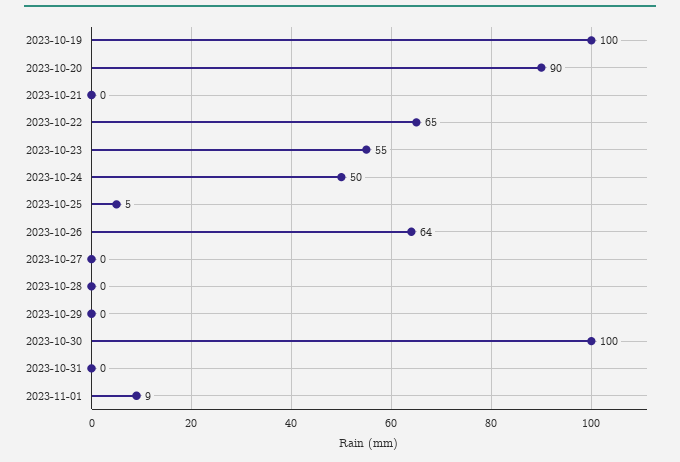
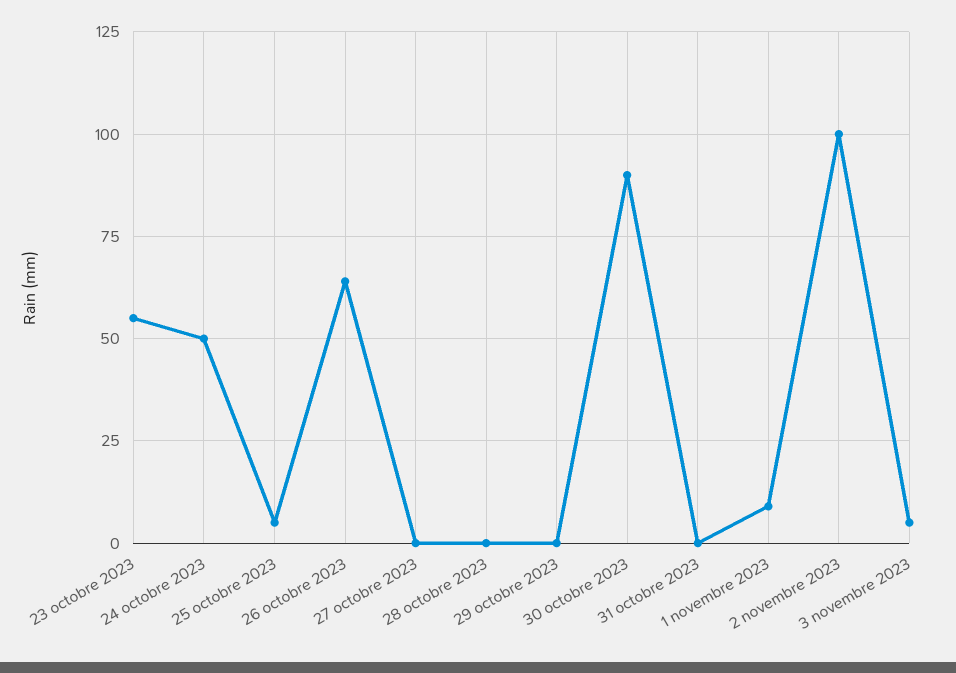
2023-10-19: 100 -> none
2023-10-20: 90 -> none
2023-10-21: 0 -> none
2023-10-22: 65 -> none
2023-10-30: 100 -> 90
2 novembre 2023: none -> 100
3 novembre 2023: none -> 5

